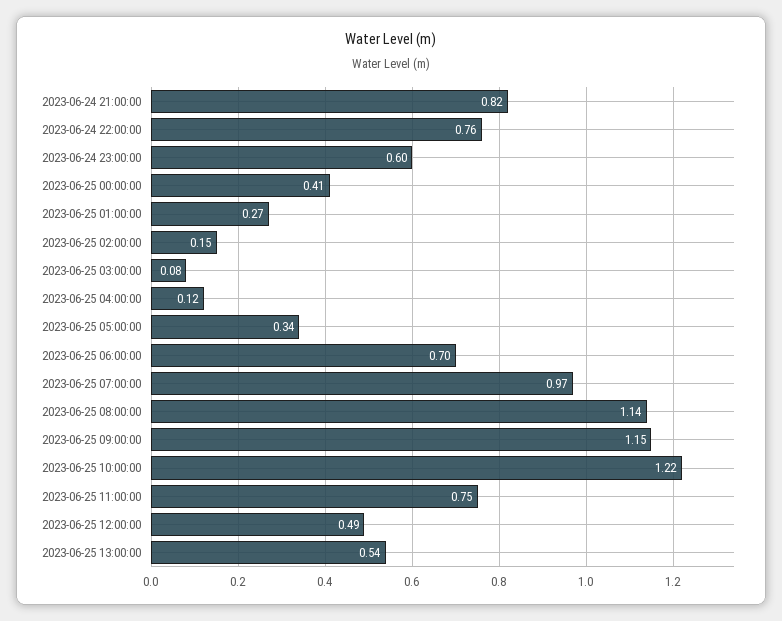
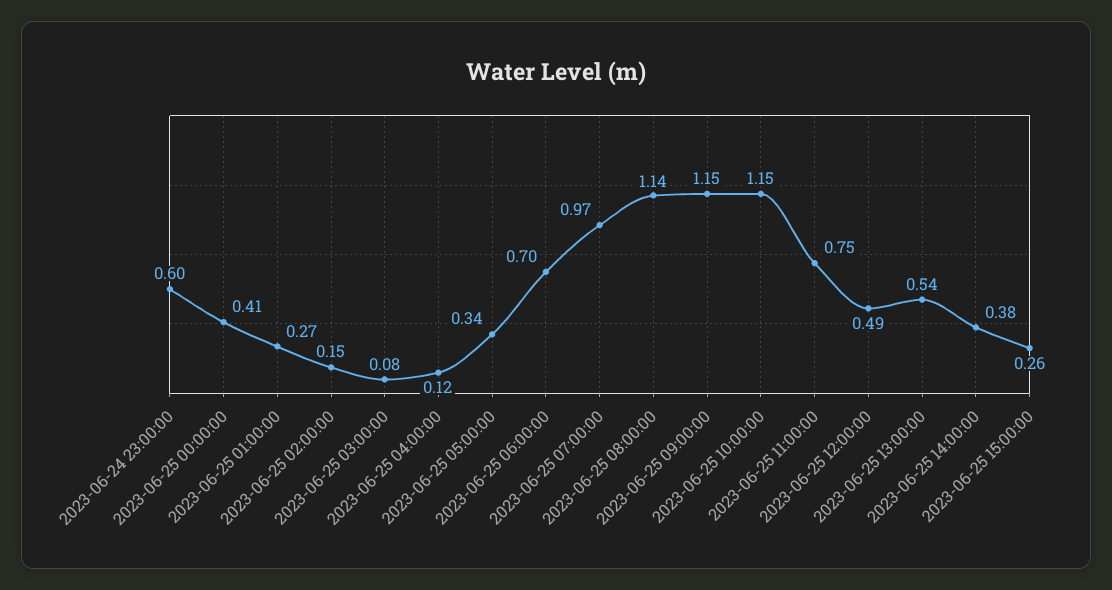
2023-06-24 21:00:00: 0.82 -> none
2023-06-24 22:00:00: 0.76 -> none
2023-06-25 10:00:00: 1.22 -> 1.15
2023-06-25 14:00:00: none -> 0.38
2023-06-25 15:00:00: none -> 0.26

